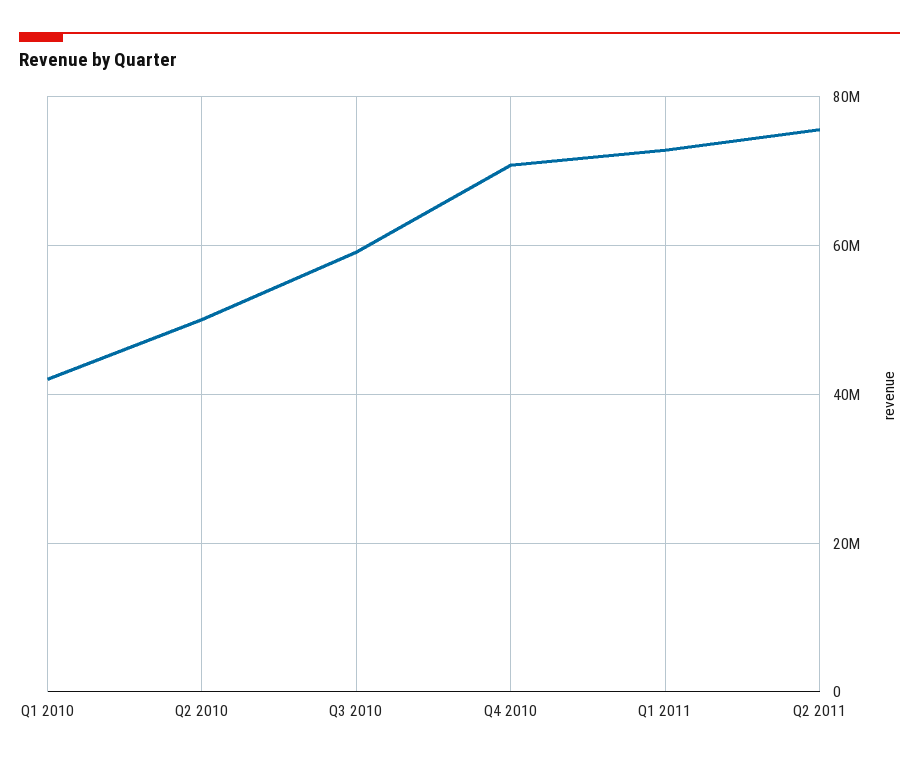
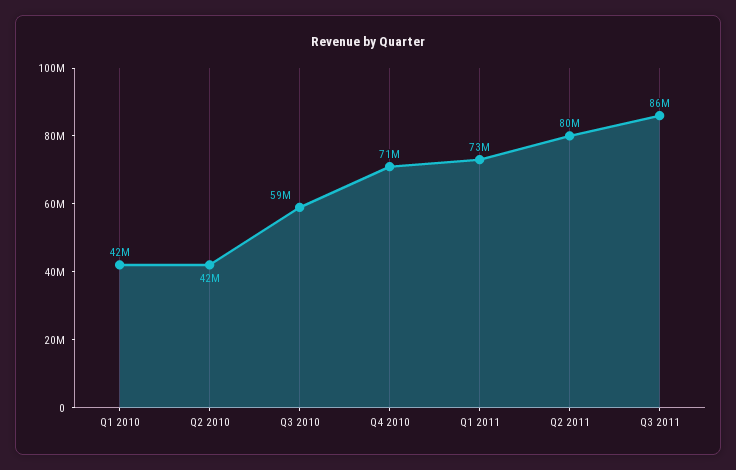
Q2 2010: 50000000 -> 42000000
Q2 2011: 76000000 -> 80000000
Q3 2011: none -> 86000000

